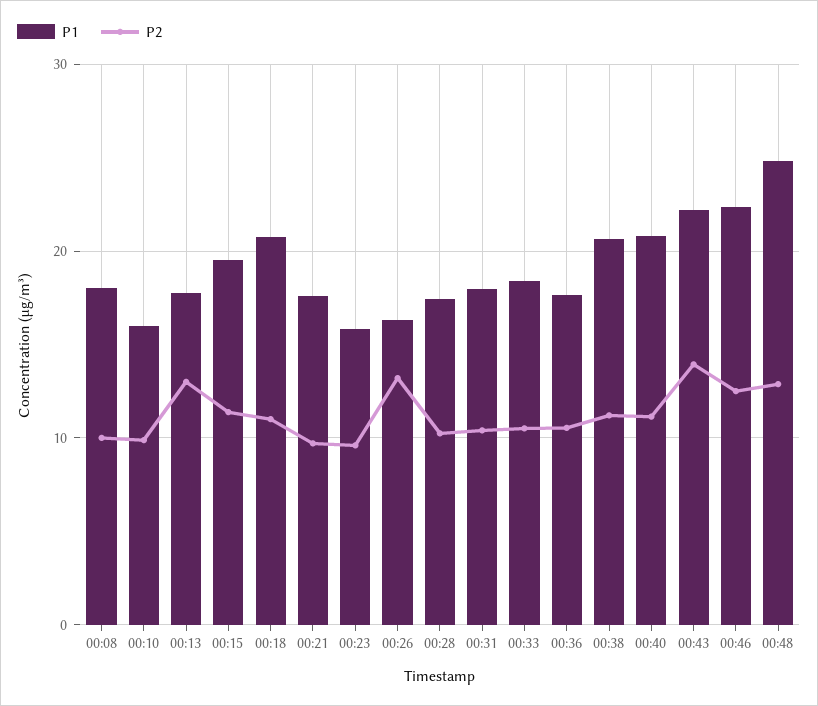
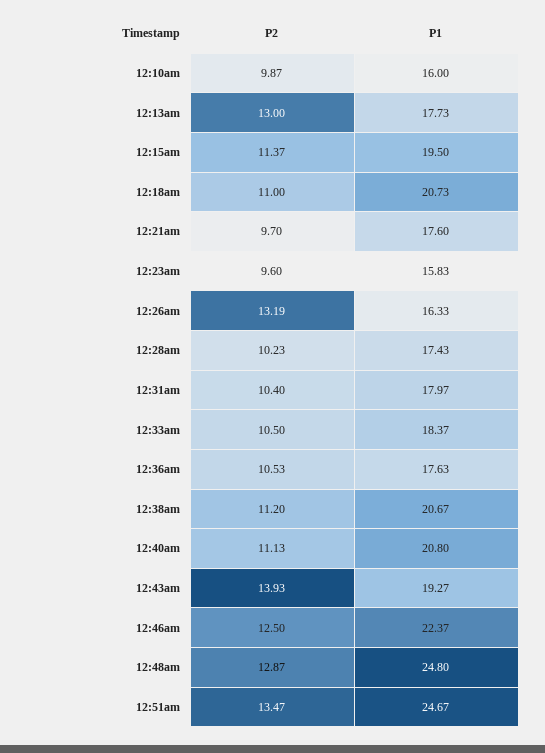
P1, 00:08: 18 -> none
P2, 00:08: 10 -> none
P1, 00:43: 22 -> 19.27
P2, 12:51am: none -> 13.47
P1, 12:51am: none -> 24.67

